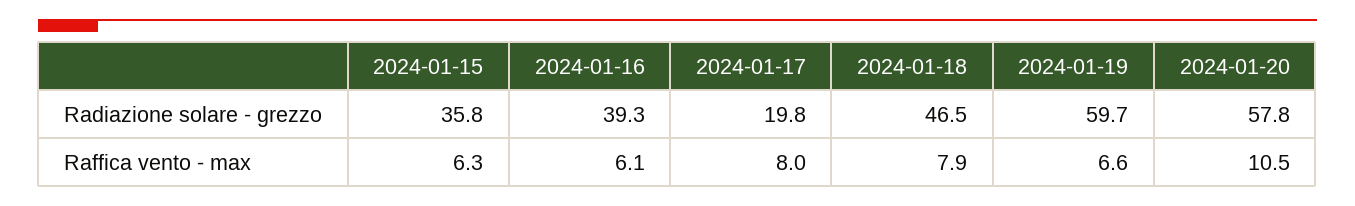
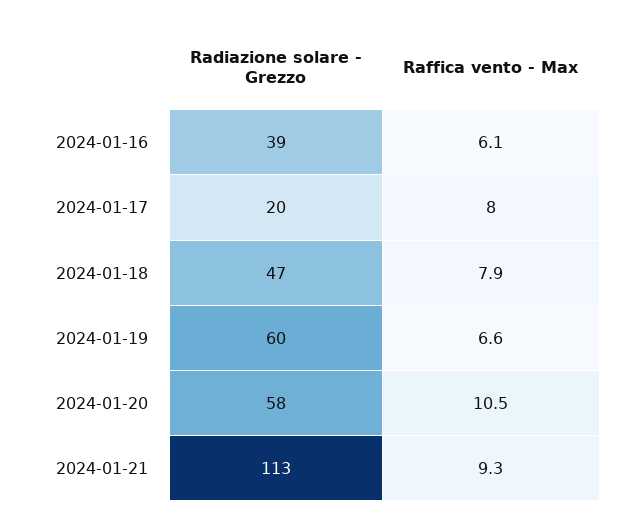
2024-01-15, Radiazione solare - grezzo: 35.8 -> none
2024-01-15, Raffica vento - max: 6.3 -> none
2024-01-21, Radiazione solare - grezzo: none -> 113
2024-01-21, Raffica vento - max: none -> 9.3

